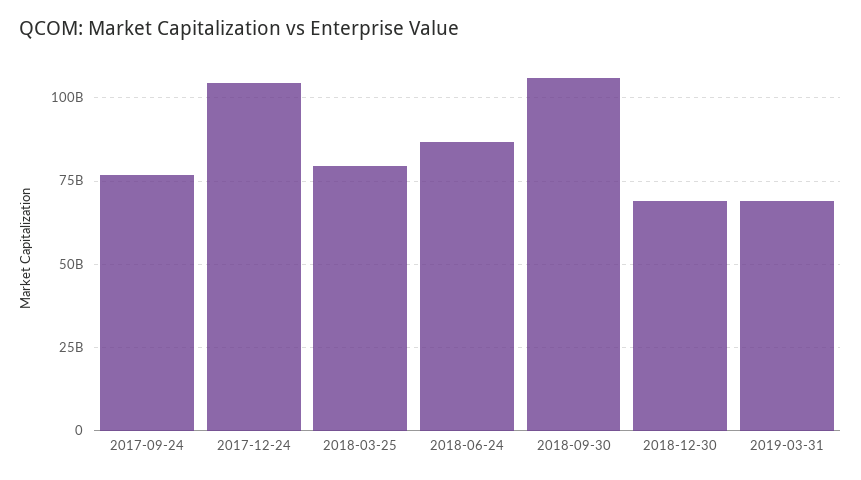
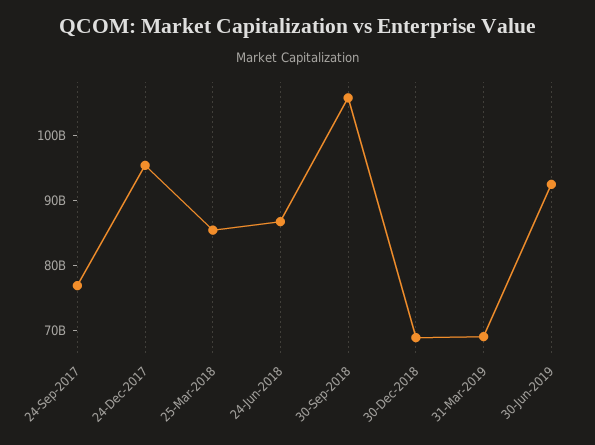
2017-12-24: 105000000000 -> 96000000000
2018-03-25: 80000000000 -> 86000000000
30-Jun-2019: none -> 92000000000

